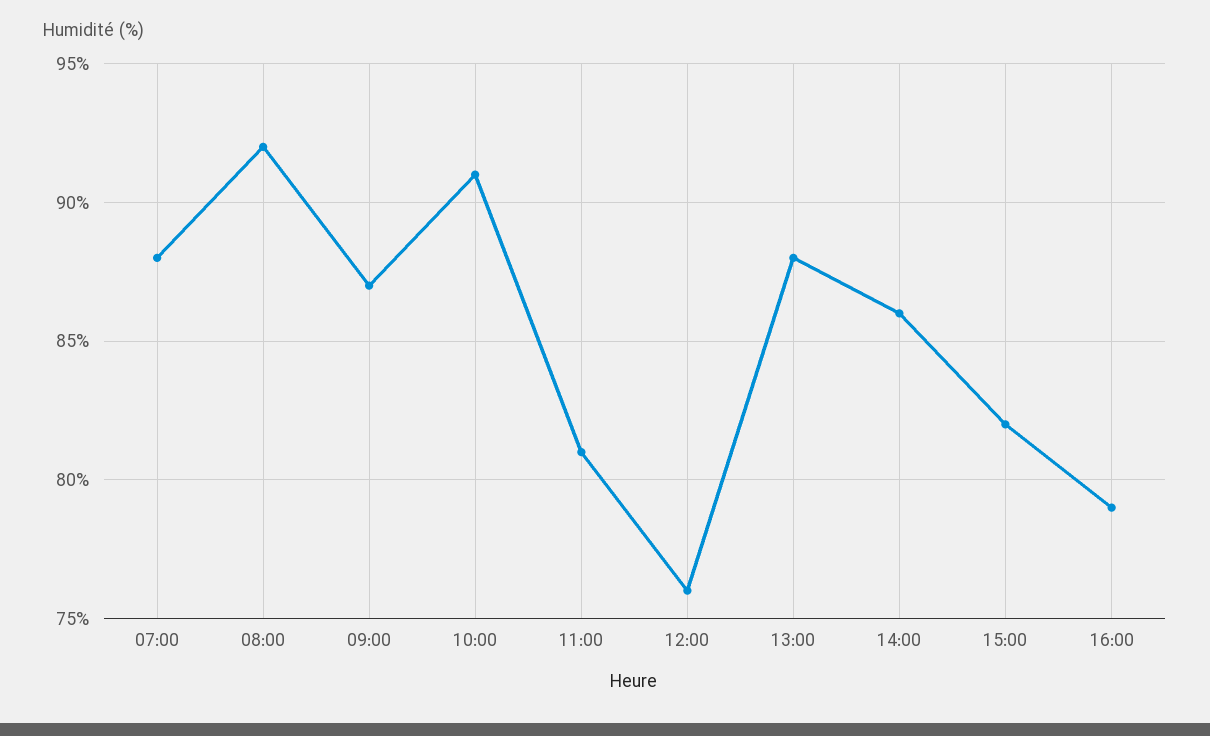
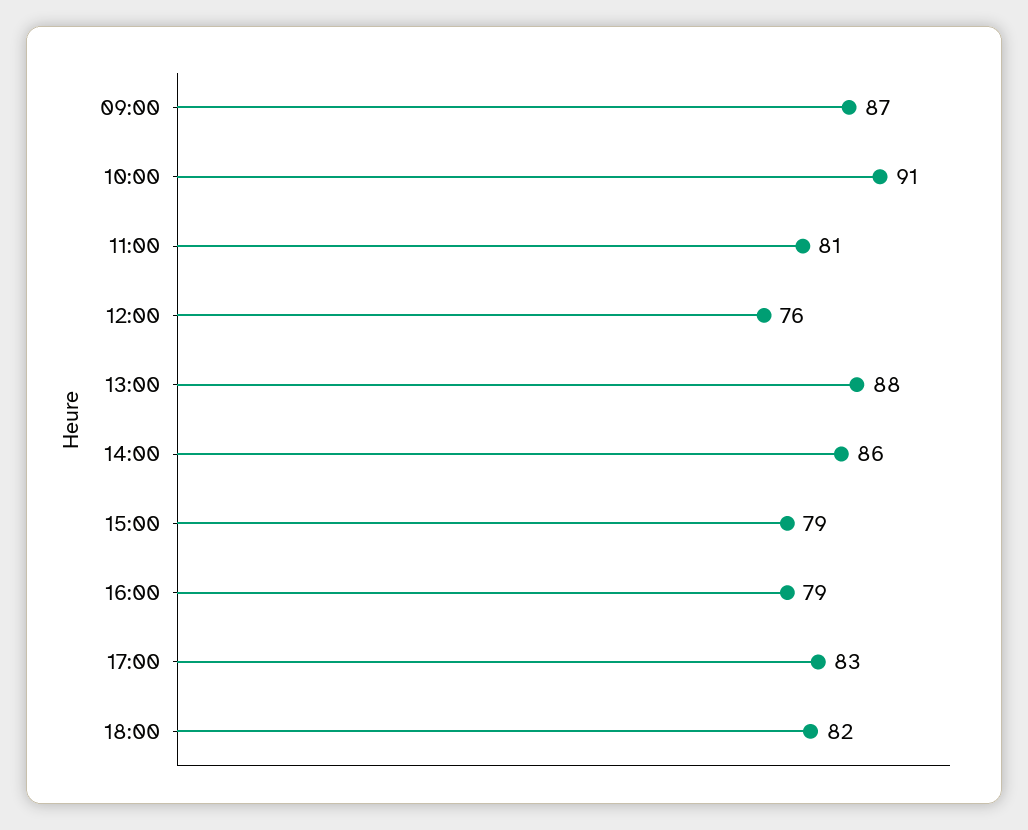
07:00: 88 -> none
08:00: 92 -> none
15:00: 82 -> 79
17:00: none -> 83
18:00: none -> 82

